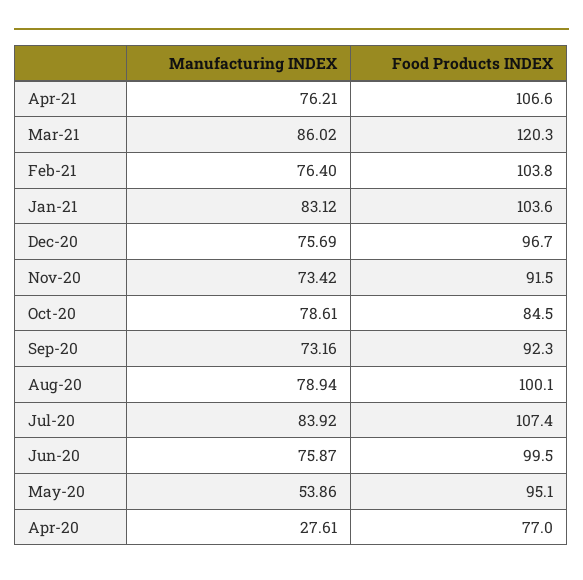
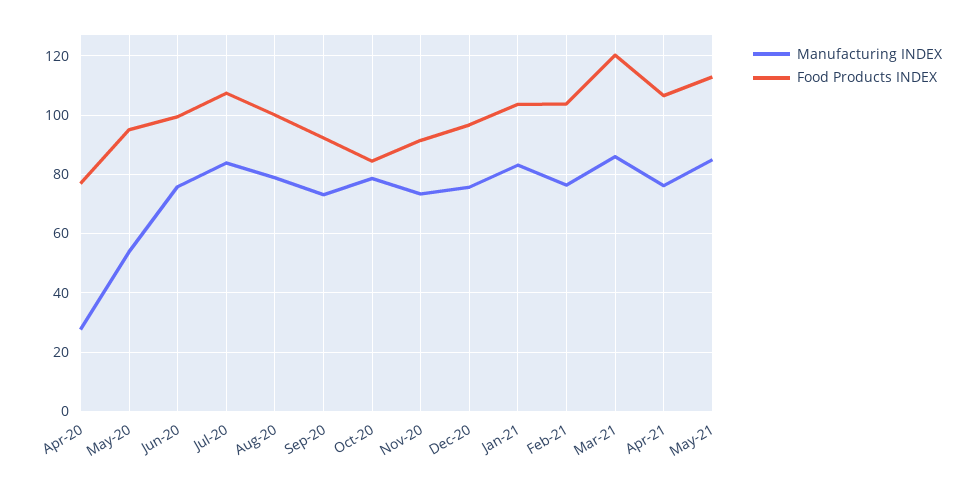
Manufacturing INDEX, May-21: none -> 85
Food Products INDEX, May-21: none -> 112.5

